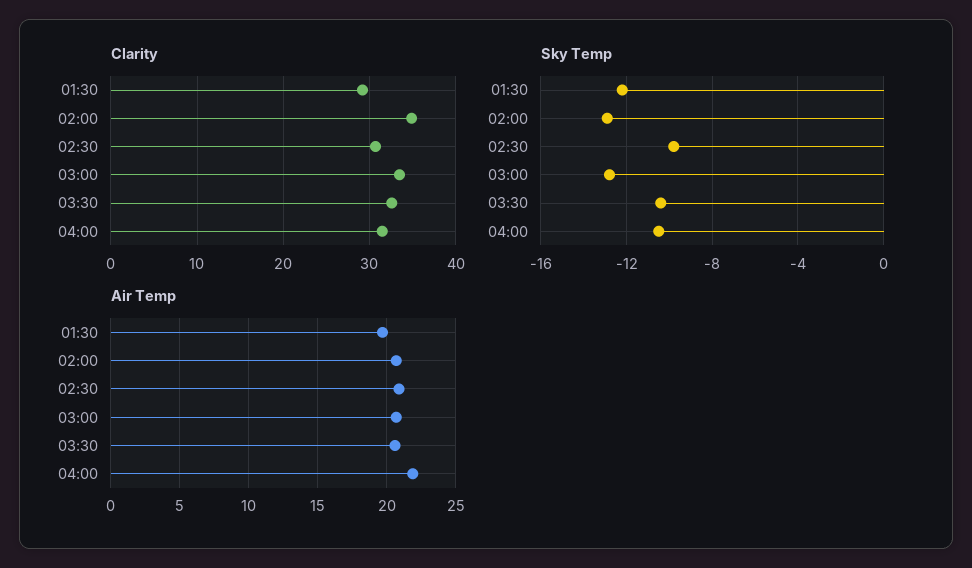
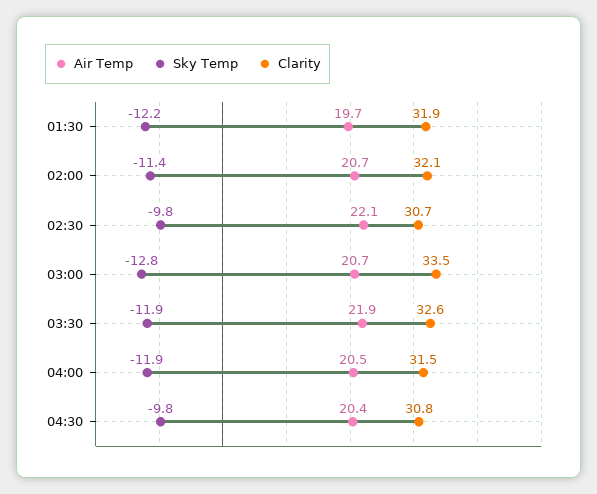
Clarity, 01:30: 29 -> 31.9
Clarity, 02:00: 35 -> 32.1
Sky Temp, 02:00: -13 -> -11.4
Sky Temp, 03:30: -10.5 -> -11.9
Sky Temp, 04:00: -10.5 -> -11.9
Air Temp, 02:30: 21 -> 22.1
Air Temp, 03:30: 20.5 -> 21.9
Air Temp, 04:00: 22 -> 20.5
Air Temp, 04:30: none -> 20.4
Sky Temp, 04:30: none -> -9.8
Clarity, 04:30: none -> 30.8

